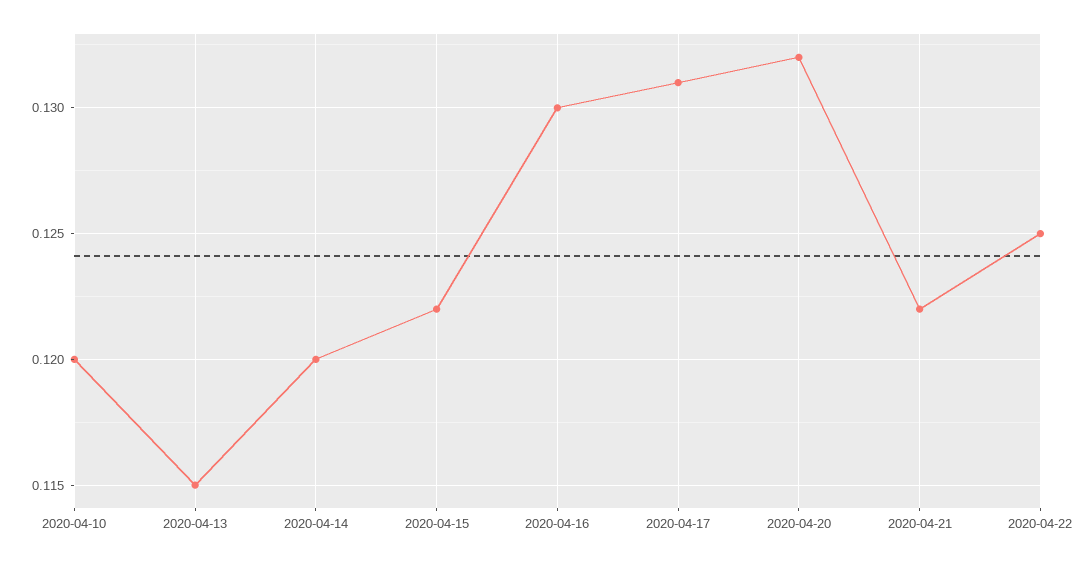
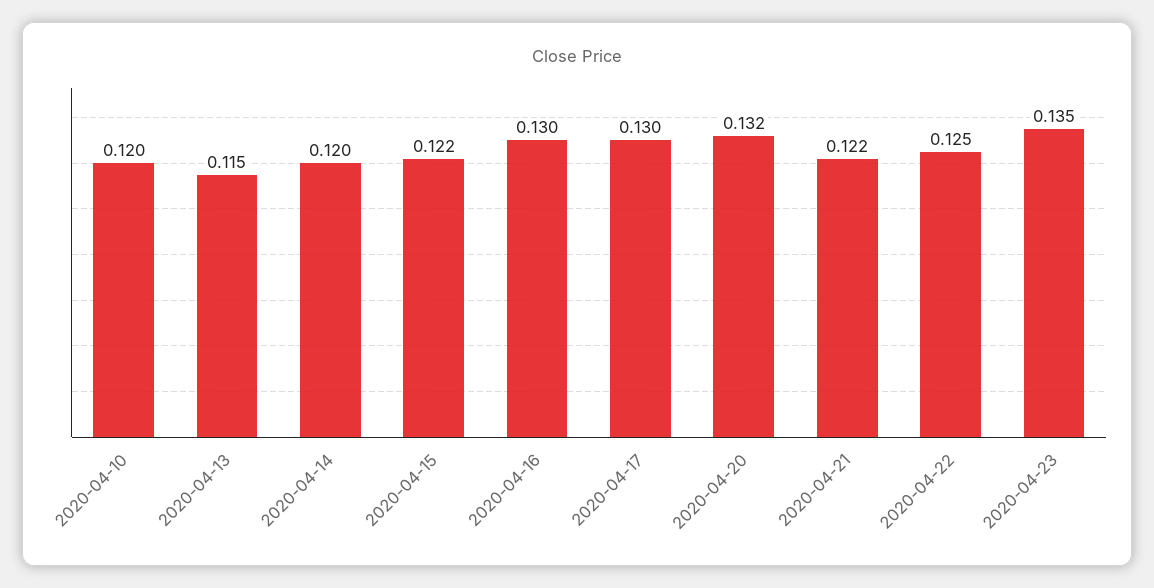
2020-04-17: 0.131 -> 0.13
2020-04-23: none -> 0.135

